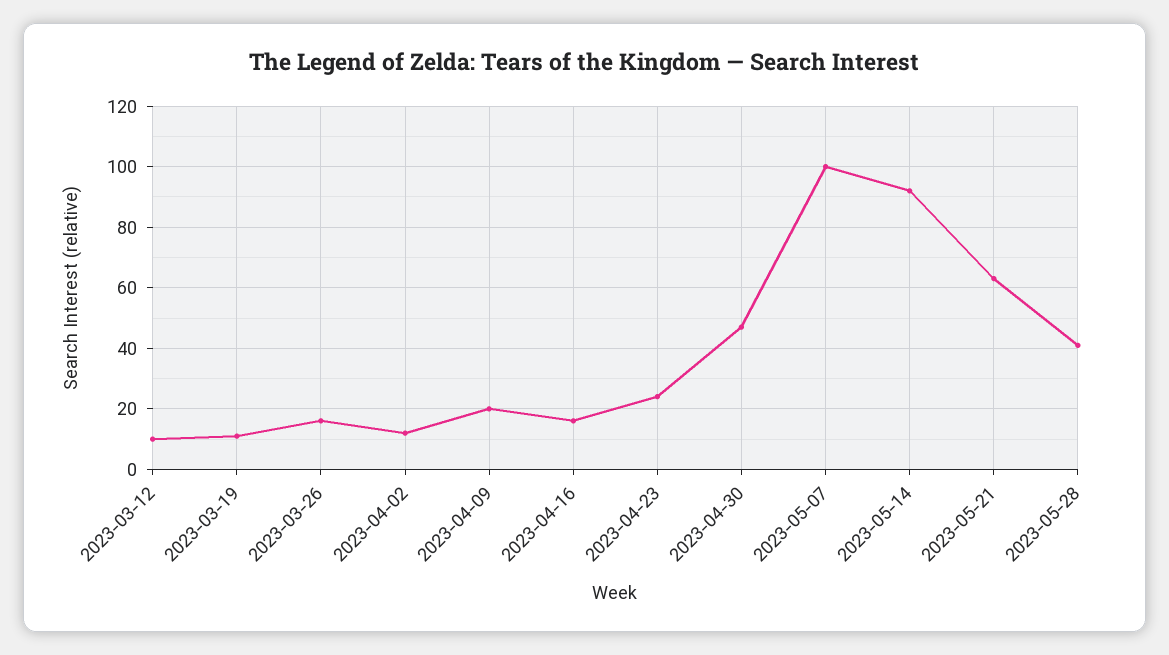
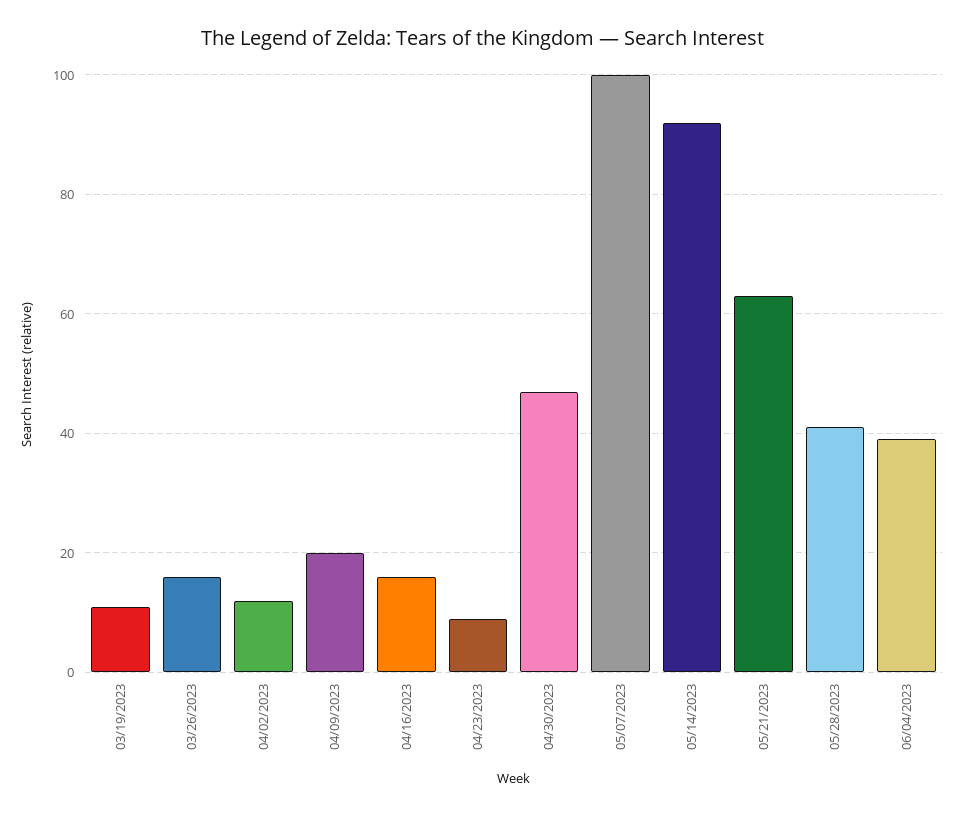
2023-03-12: 10 -> none
2023-04-23: 25 -> 10
06/04/2023: none -> 40

